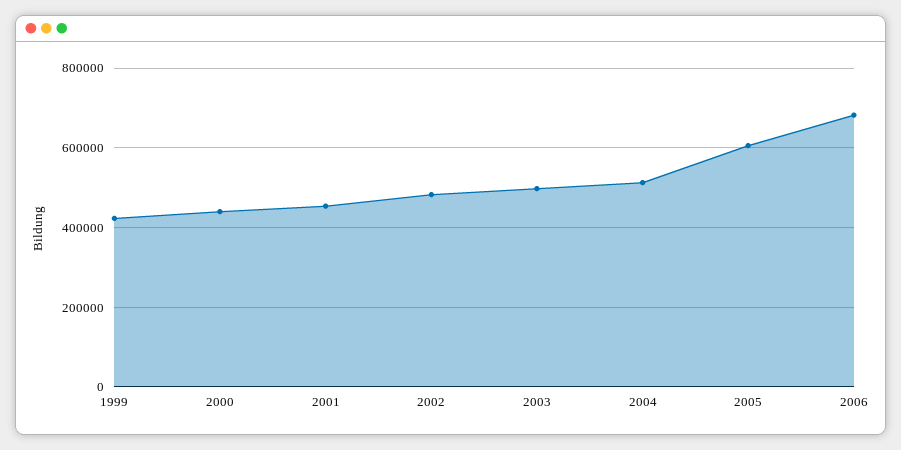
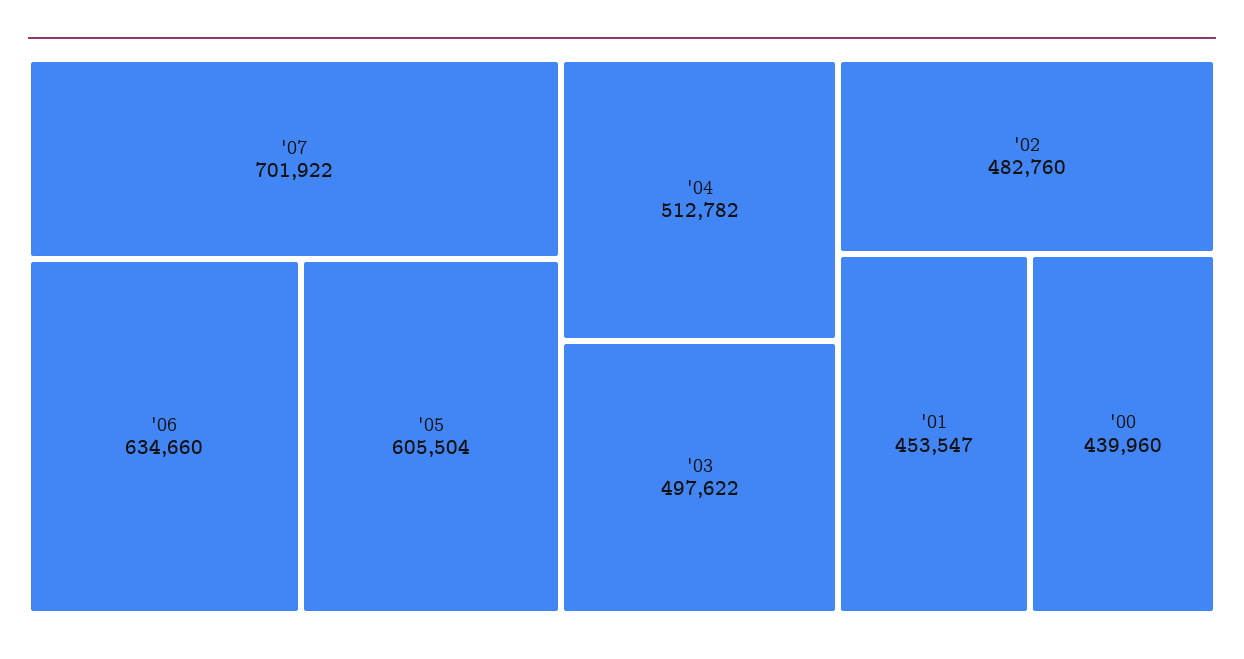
1999: 420000 -> none
2006: 680000 -> 634660
'07: none -> 701922

